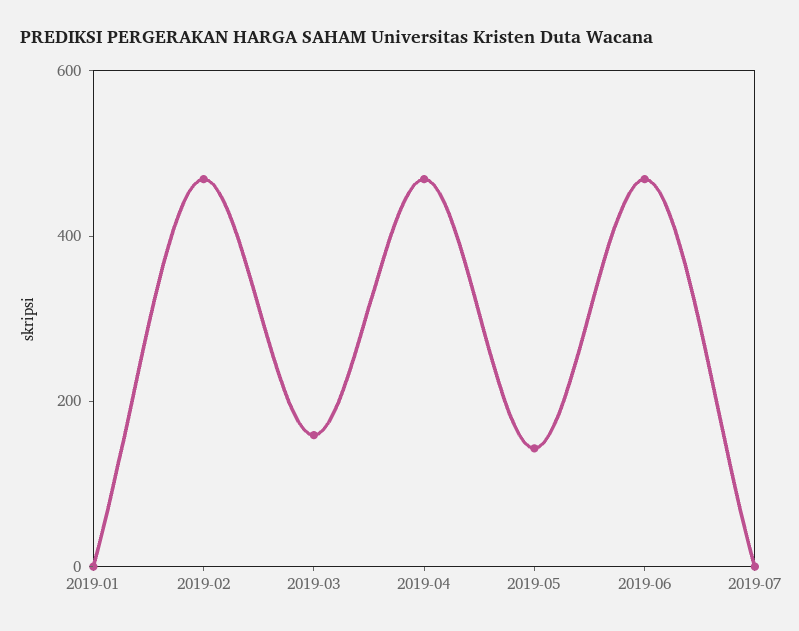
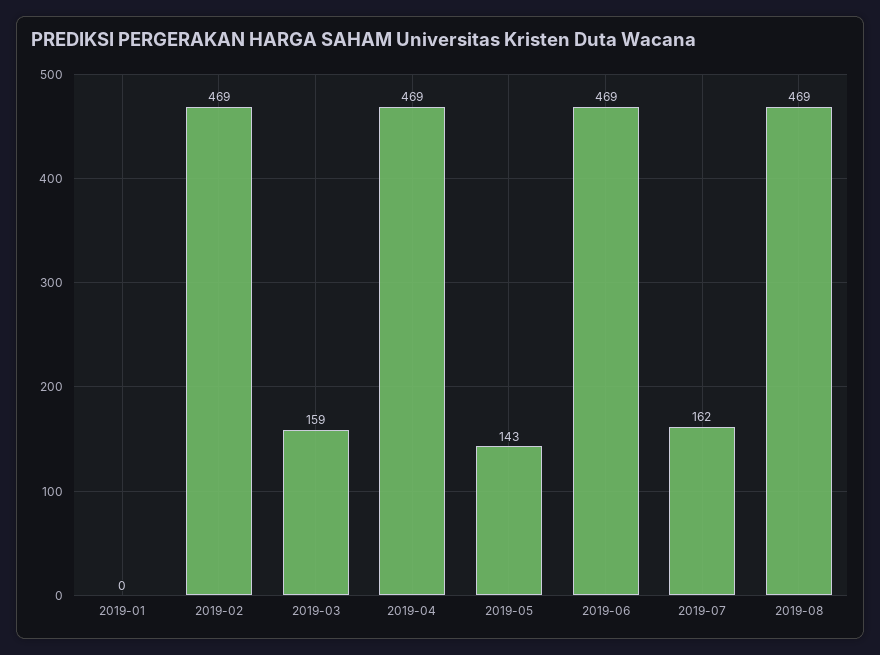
2019-07: 0 -> 162
2019-08: none -> 469

